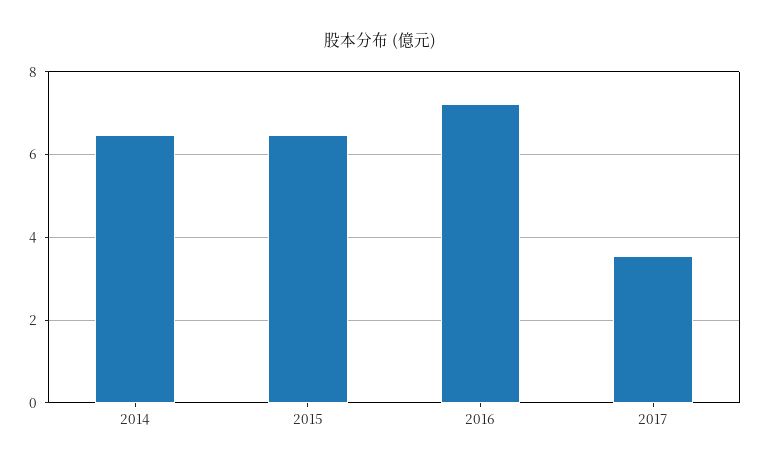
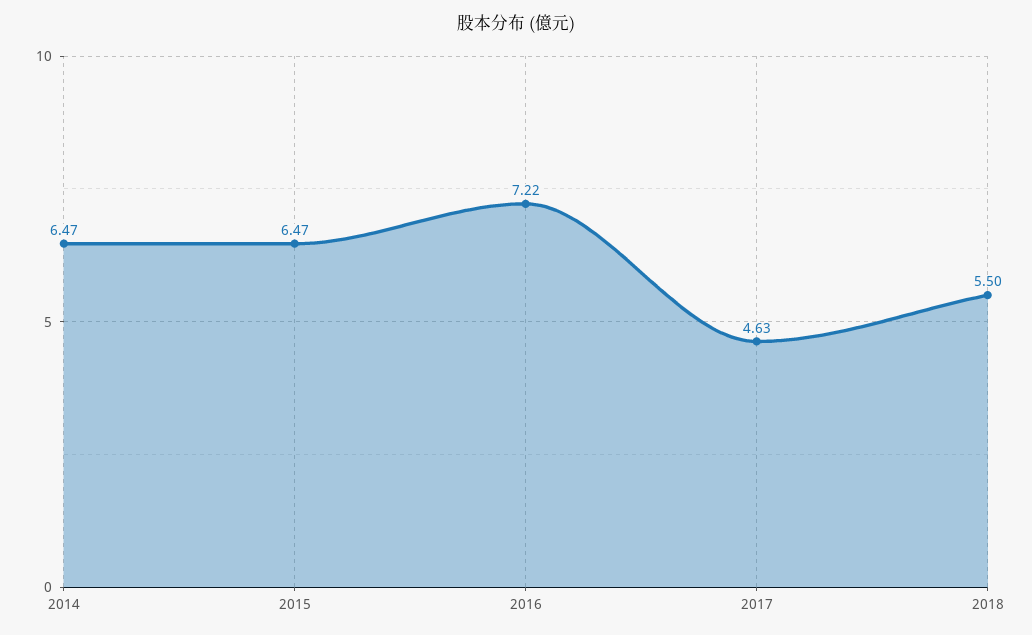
2017: 3.6 -> 4.63
2018: none -> 5.5

